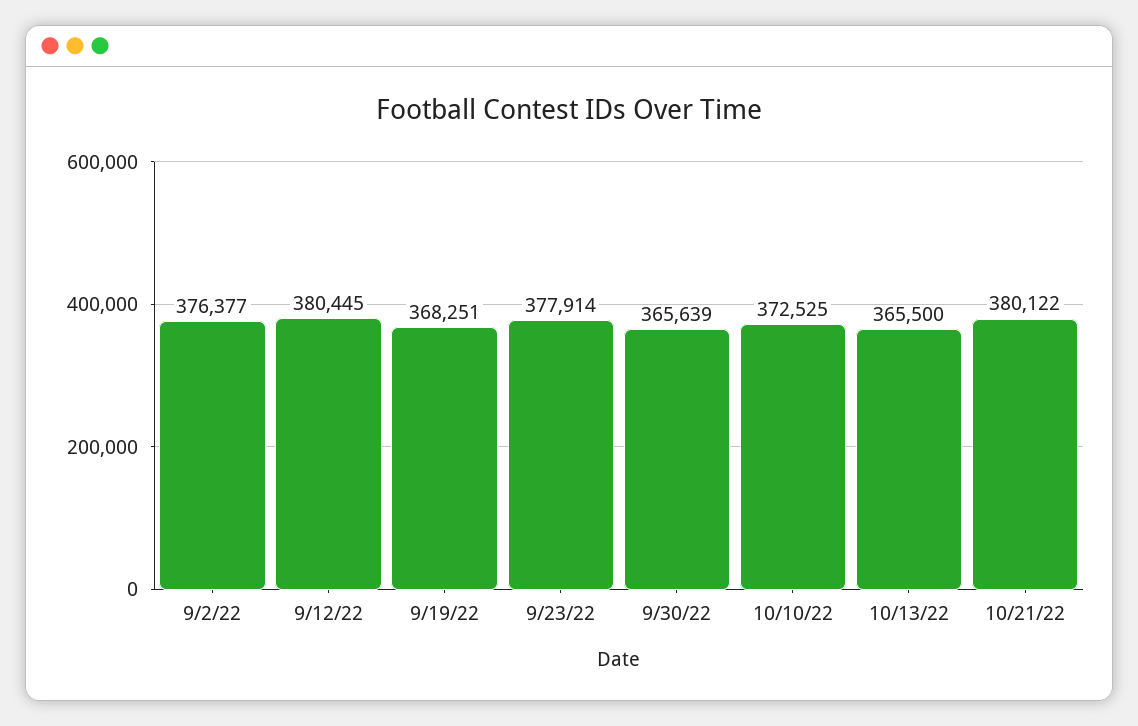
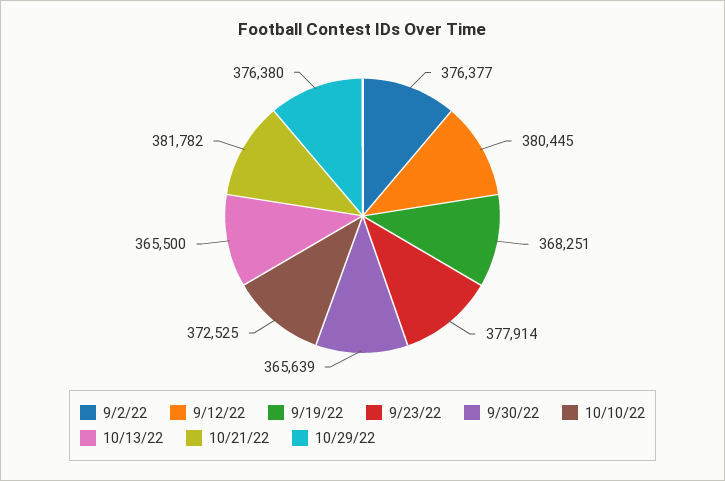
10/21/22: 380122 -> 381782
10/29/22: none -> 376380

